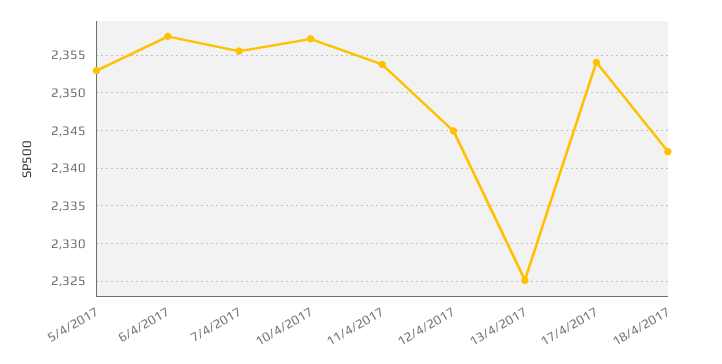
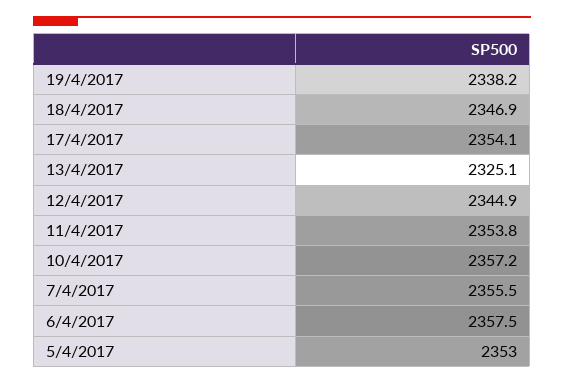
18/4/2017: 2342 -> 2346.9
19/4/2017: none -> 2338.2

